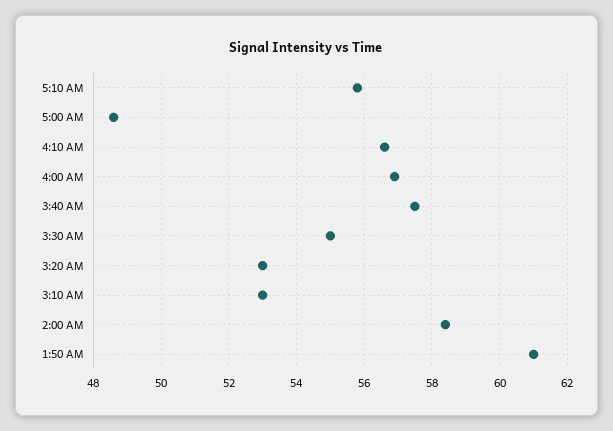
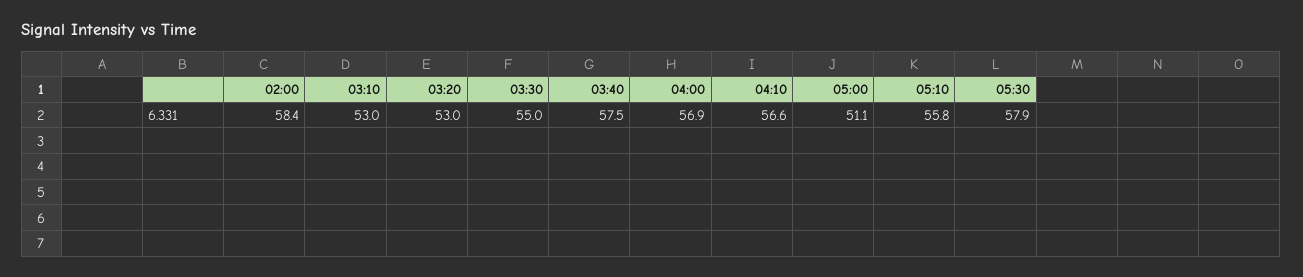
5:00 AM: 48.5 -> 51.1
1:50 AM: 61 -> none
05:30: none -> 57.9

